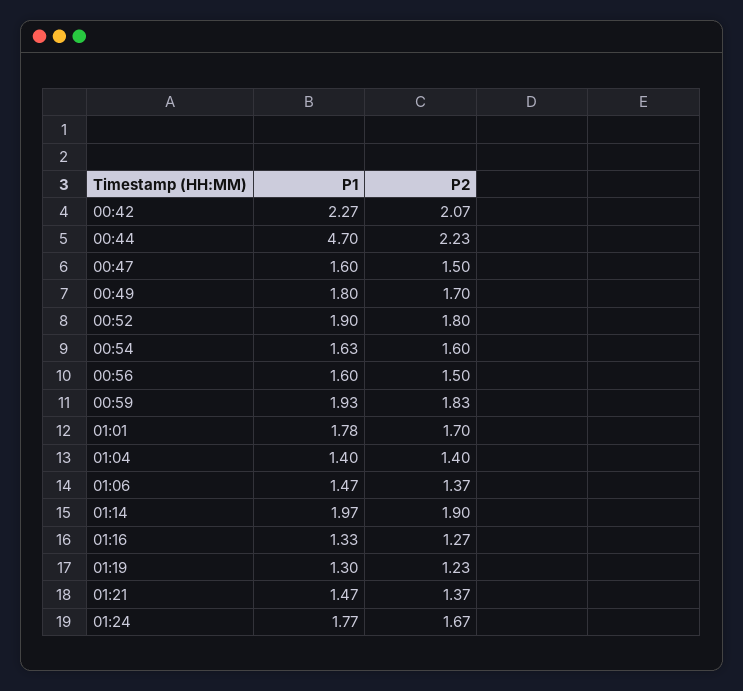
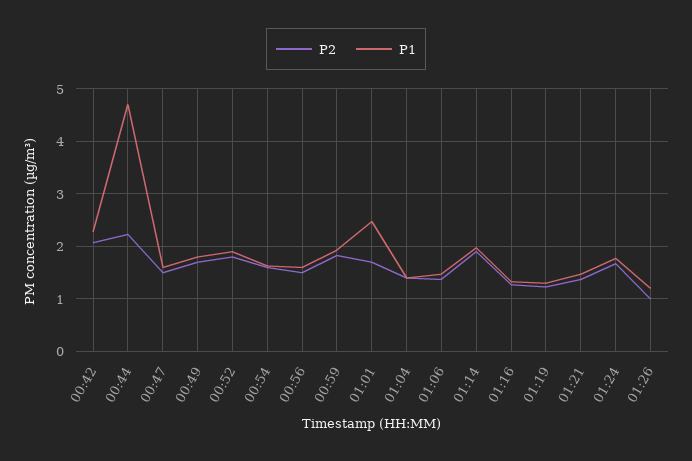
P1, 01:01: 1.78 -> 2.4
P2, 01:26: none -> 1
P1, 01:26: none -> 1.2

